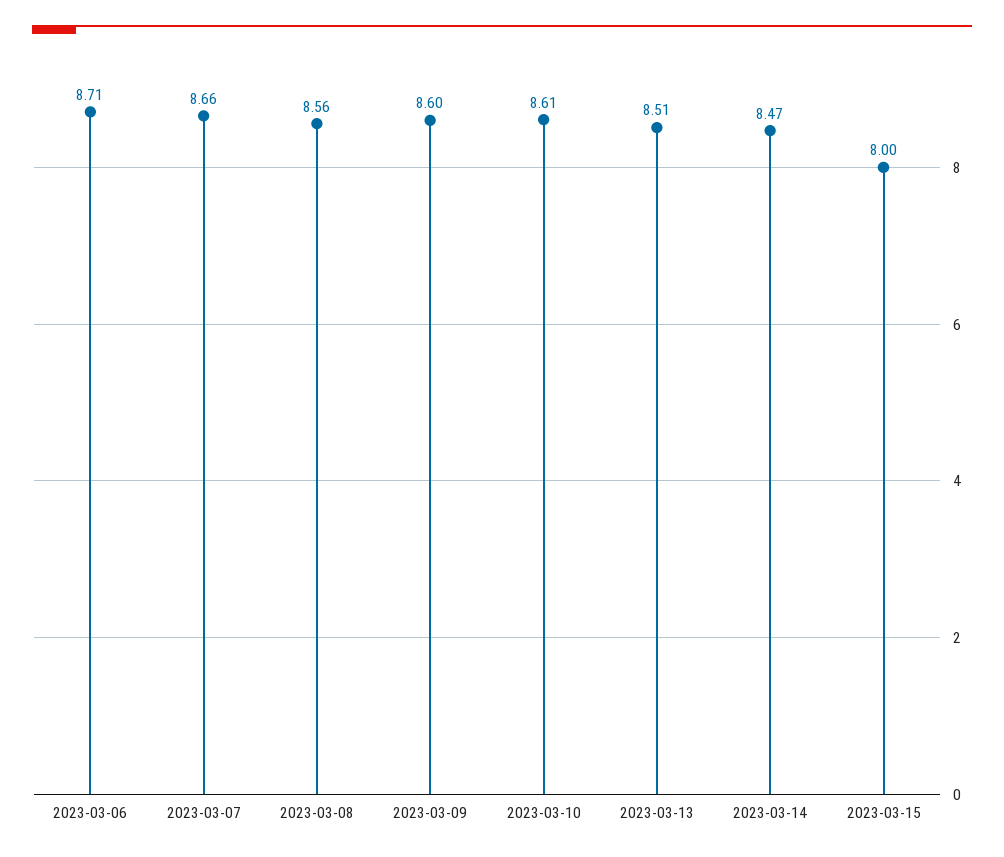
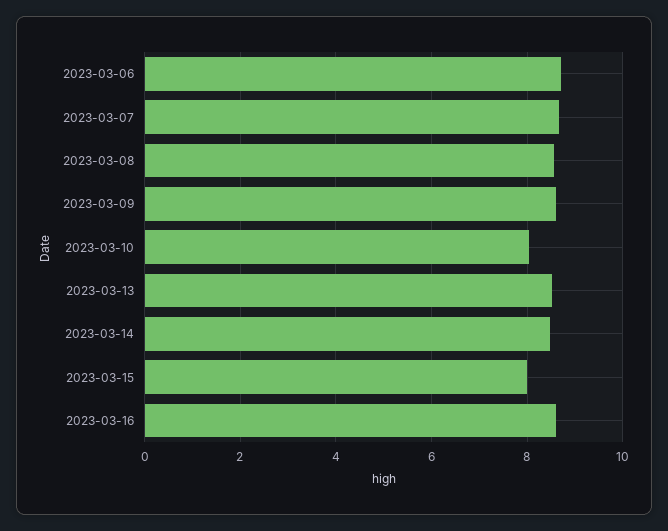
2023-03-10: 8.61 -> 8
2023-03-16: none -> 8.6

